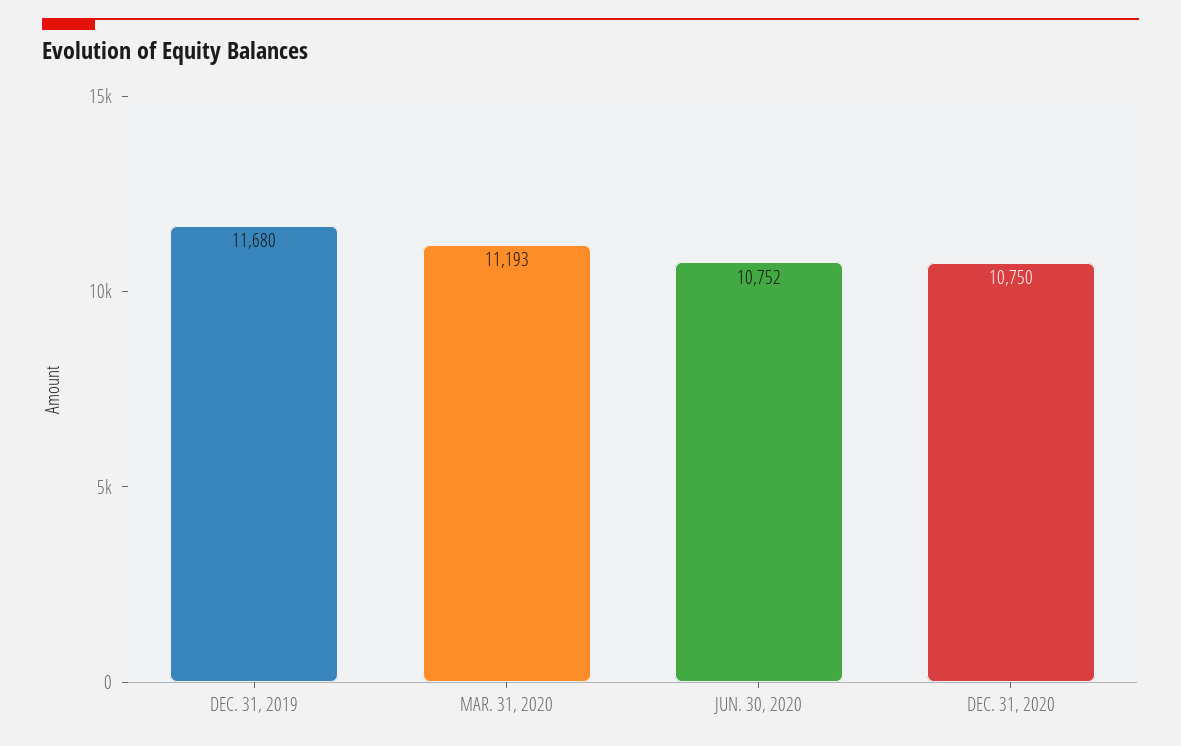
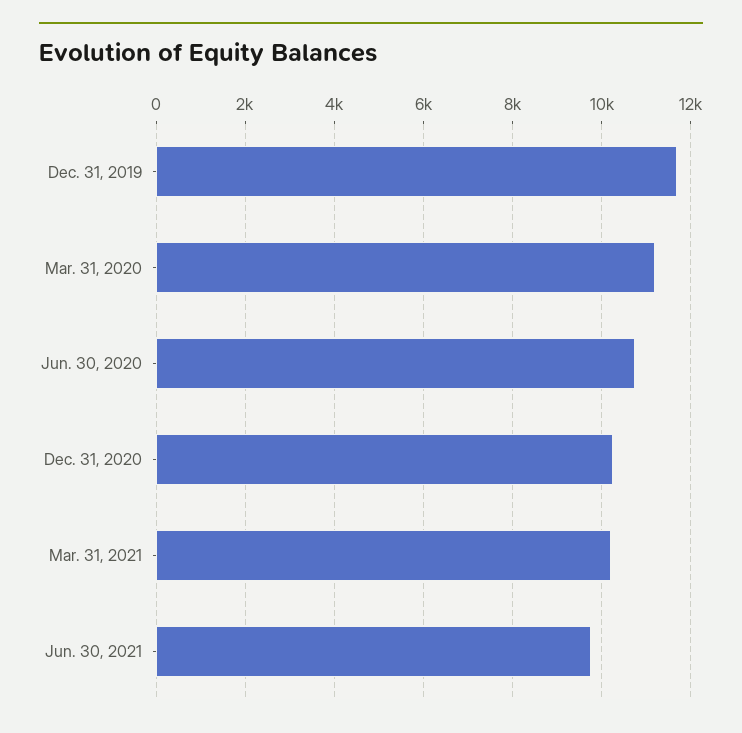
DEC. 31, 2020: 10750 -> 10200
Mar. 31, 2021: none -> 10200
Jun. 30, 2021: none -> 9800

